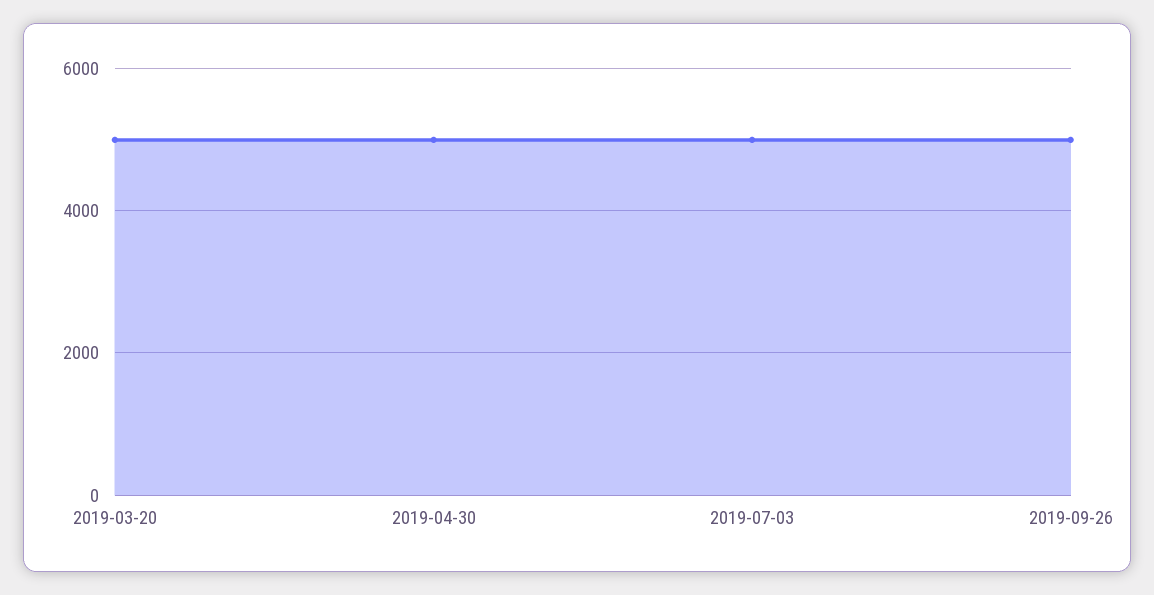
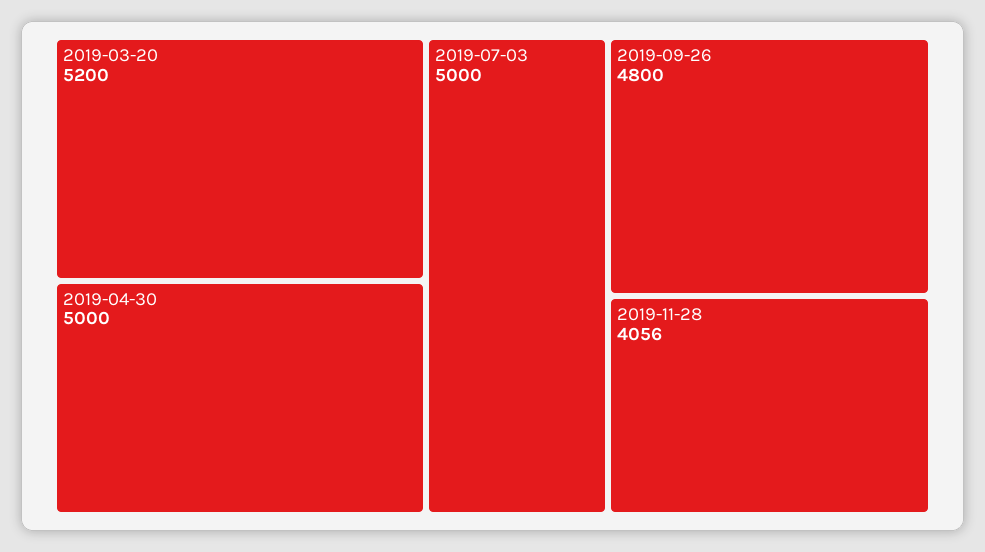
2019-03-20: 5000 -> 5200
2019-09-26: 5000 -> 4800
2019-11-28: none -> 4056

